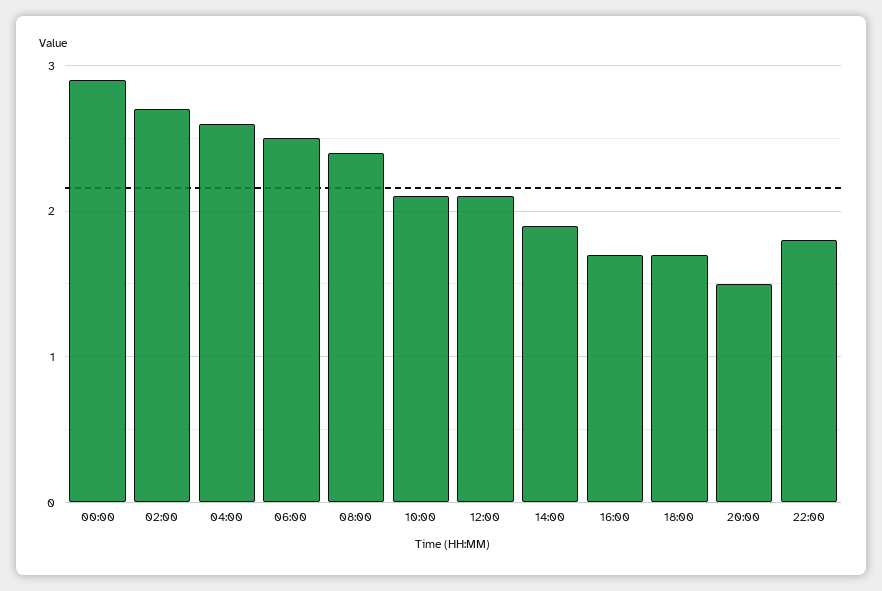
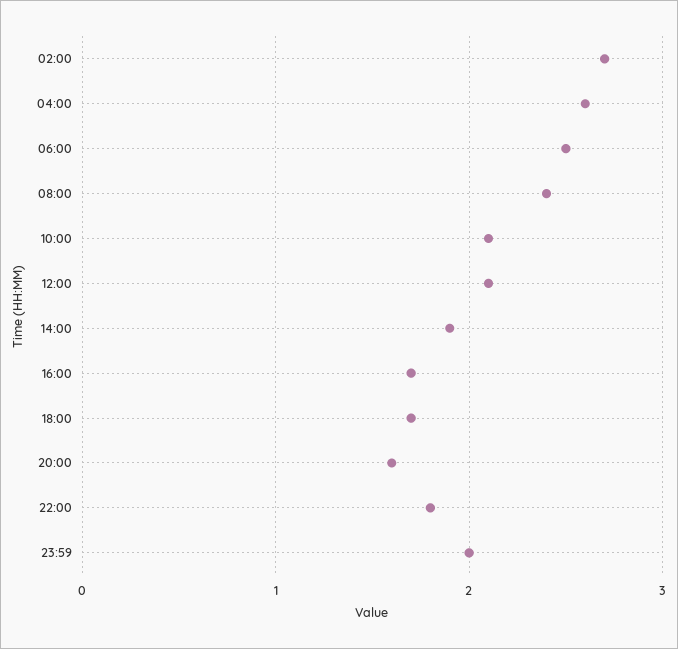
00:00: 2.9 -> none
20:00: 1.5 -> 1.6
23:59: none -> 2

